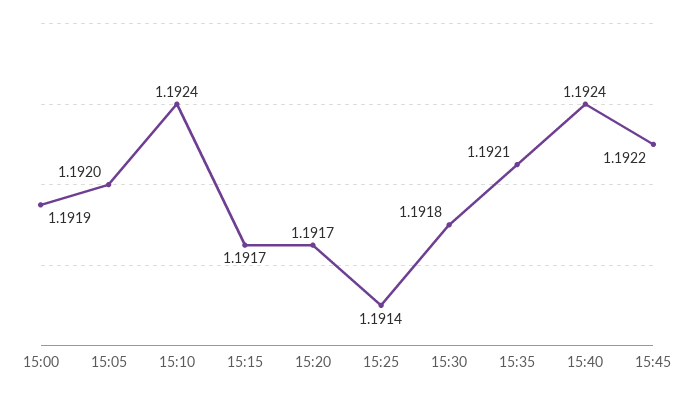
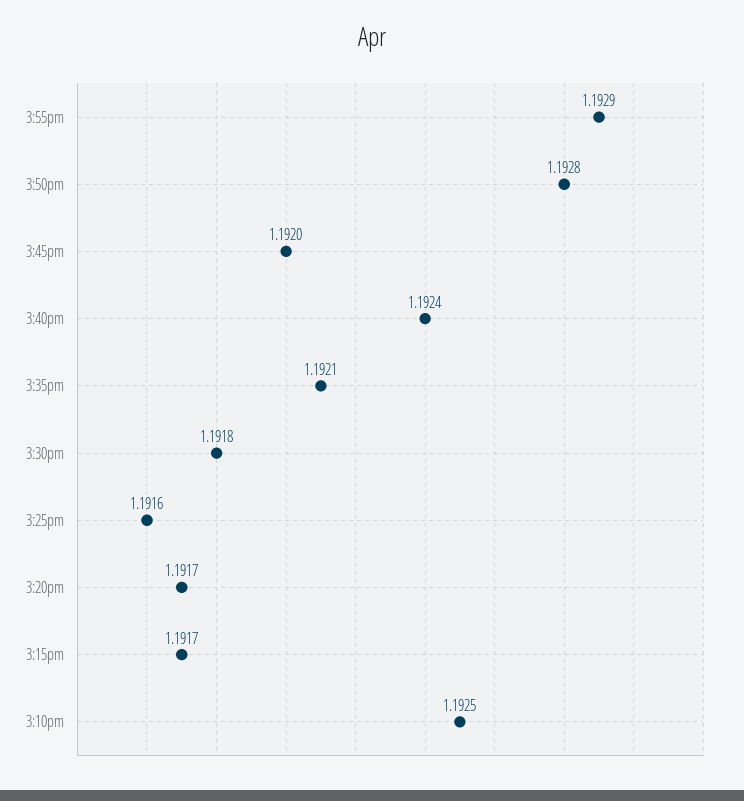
15:00: 1.1919 -> none
15:05: 1.192 -> none
15:10: 1.1924 -> 1.1925
15:25: 1.1914 -> 1.1916
15:45: 1.1922 -> 1.192
3:55pm: none -> 1.1929
3:50pm: none -> 1.1928

